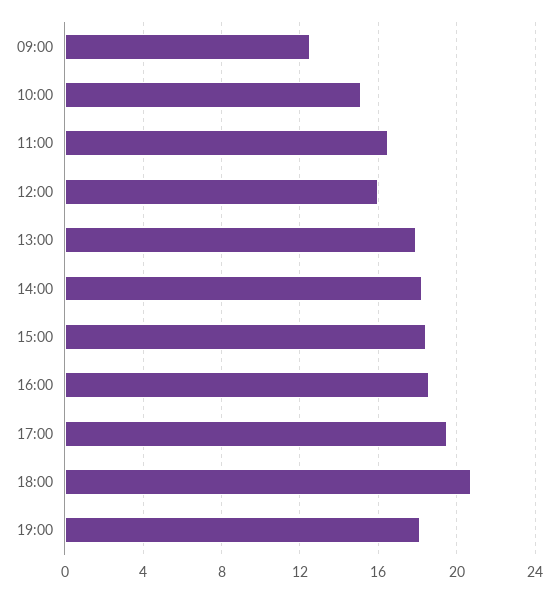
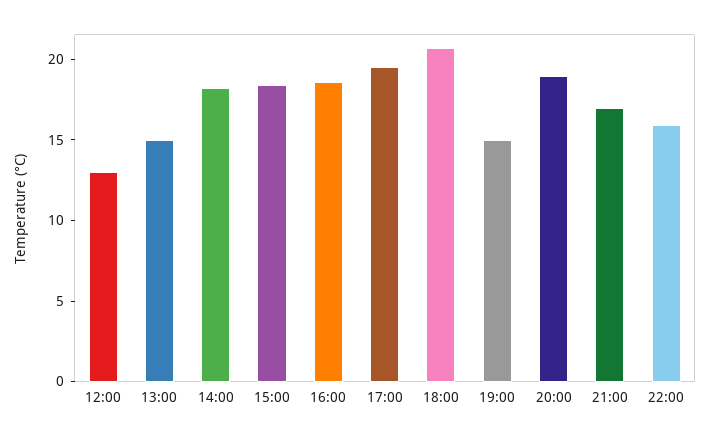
09:00: 12.5 -> none
10:00: 15 -> none
11:00: 16.5 -> none
12:00: 16 -> 13
13:00: 18 -> 15
19:00: 18 -> 15
20:00: none -> 19
21:00: none -> 17
22:00: none -> 16

